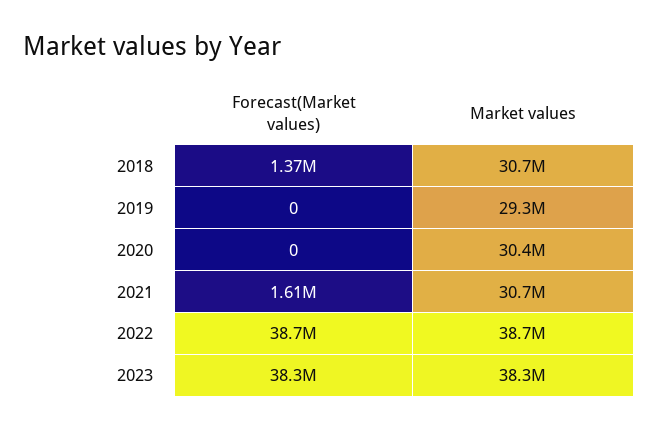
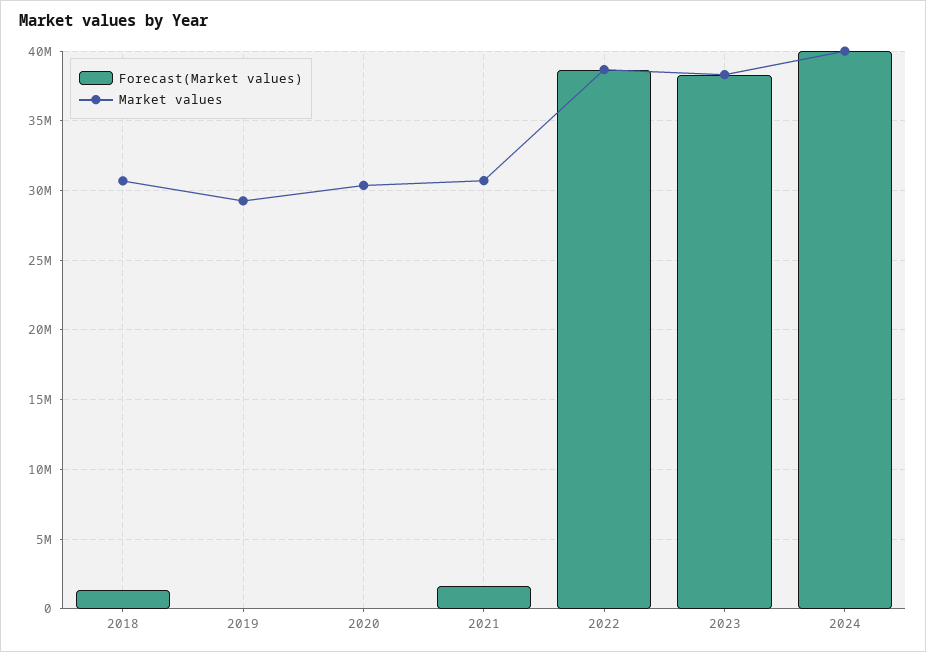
Forecast(Market values), 2024: none -> 40000000
Market values, 2024: none -> 40000000

